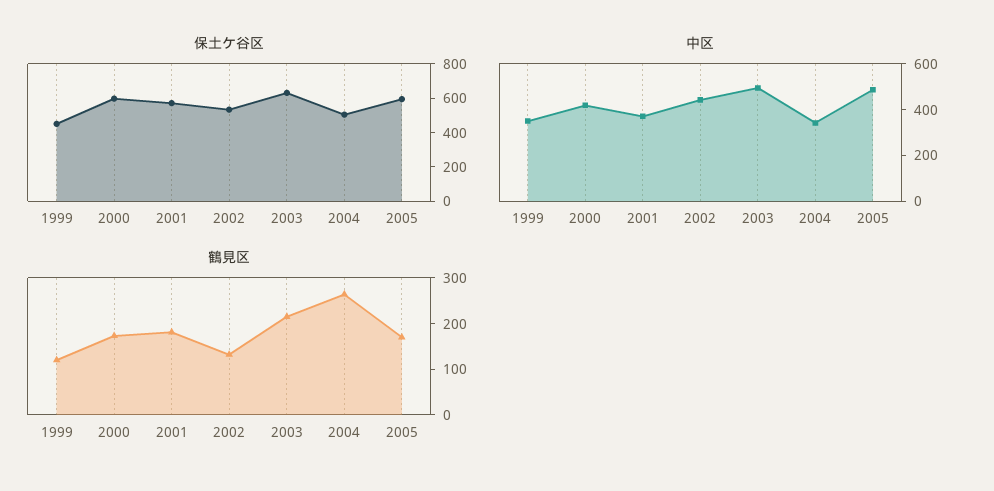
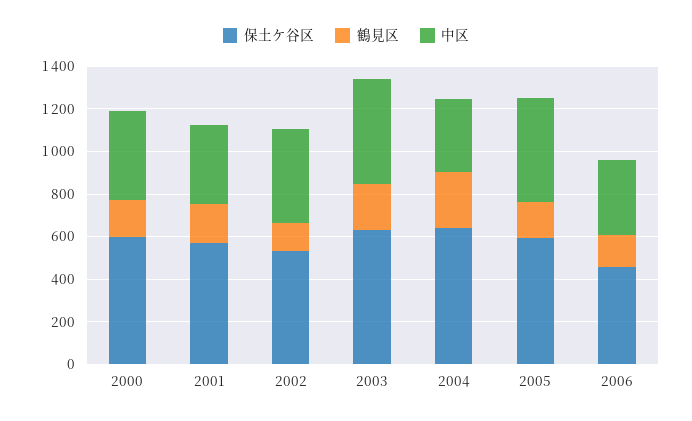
保土ケ谷区, 1999: 450 -> none
保土ケ谷区, 2004: 500 -> 650
中区, 1999: 350 -> none
鶴見区, 1999: 120 -> none
保土ケ谷区, 2006: none -> 450
鶴見区, 2006: none -> 150
中区, 2006: none -> 350

